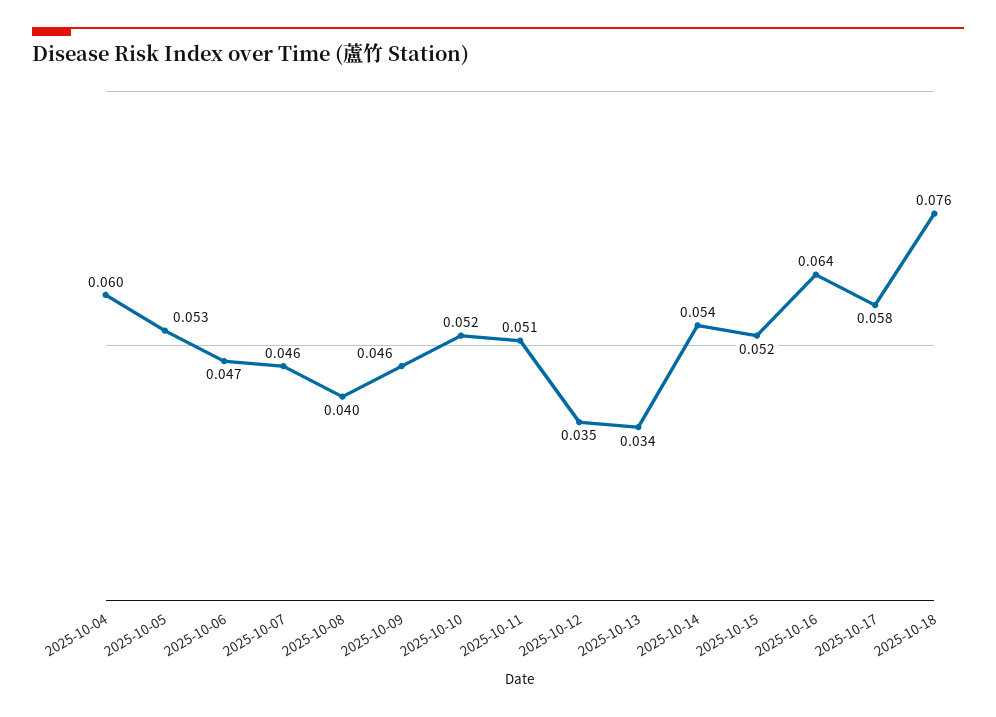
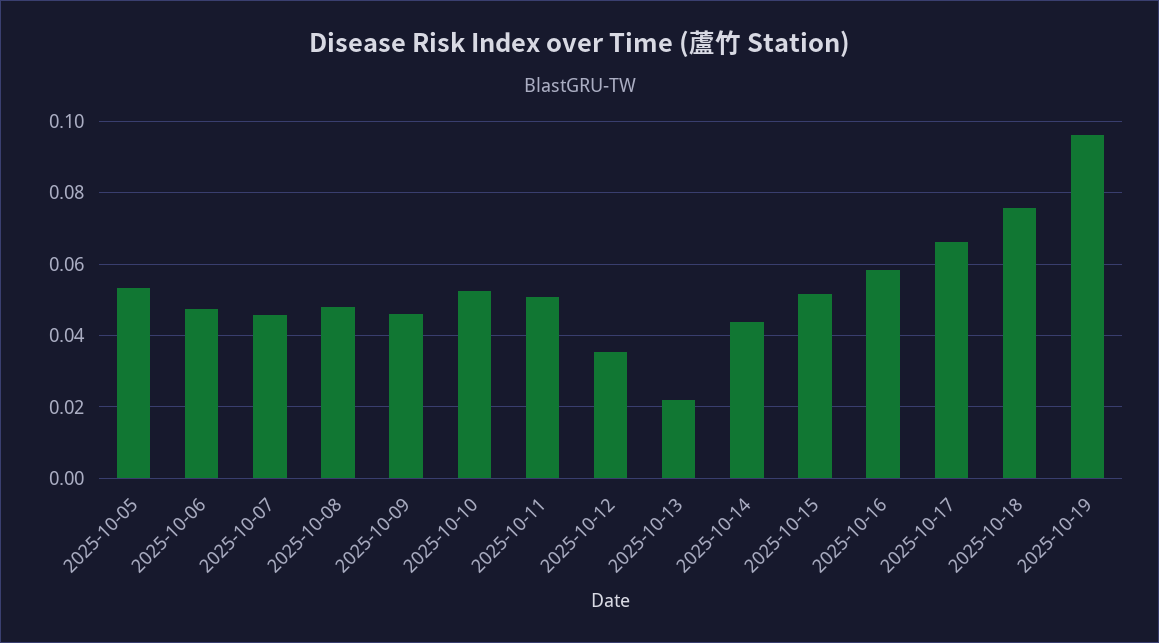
2025-10-04: 0.06 -> none
2025-10-08: 0.04 -> 0.048
2025-10-13: 0.034 -> 0.022
2025-10-14: 0.054 -> 0.044
2025-10-16: 0.064 -> 0.058
2025-10-17: 0.058 -> 0.066
2025-10-19: none -> 0.096

